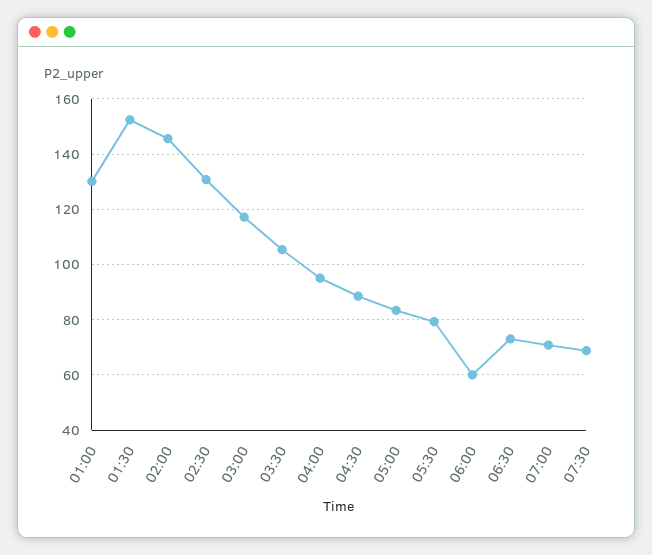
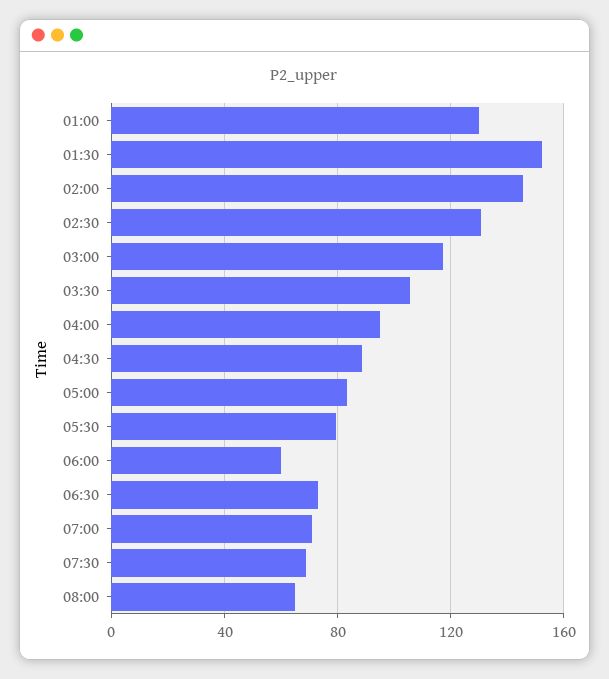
08:00: none -> 65

